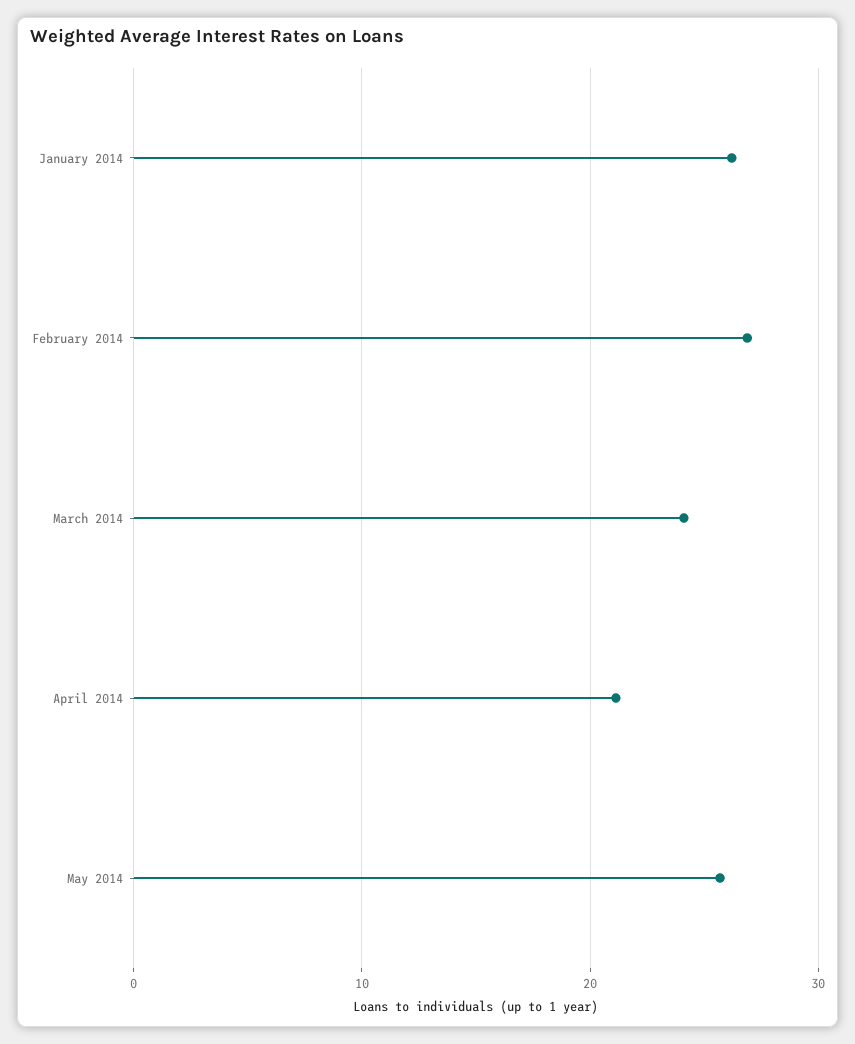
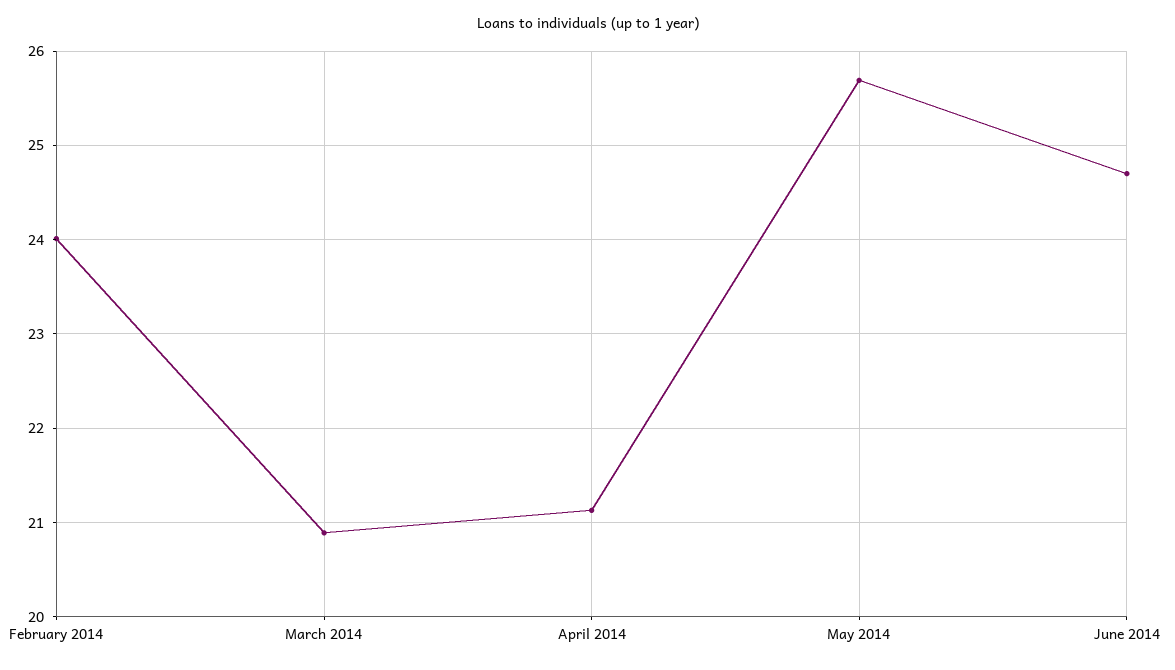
January 2014: 26 -> none
February 2014: 27 -> 24
March 2014: 24 -> 20.9
June 2014: none -> 24.7

